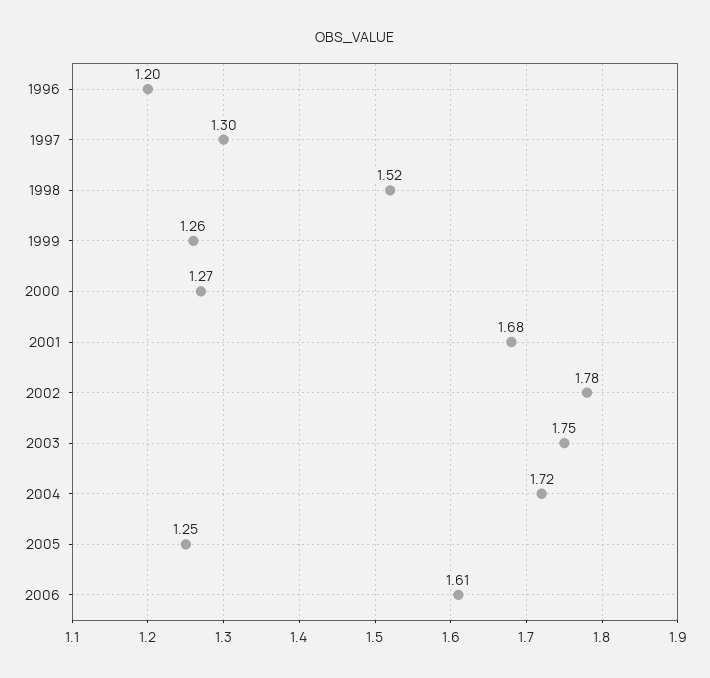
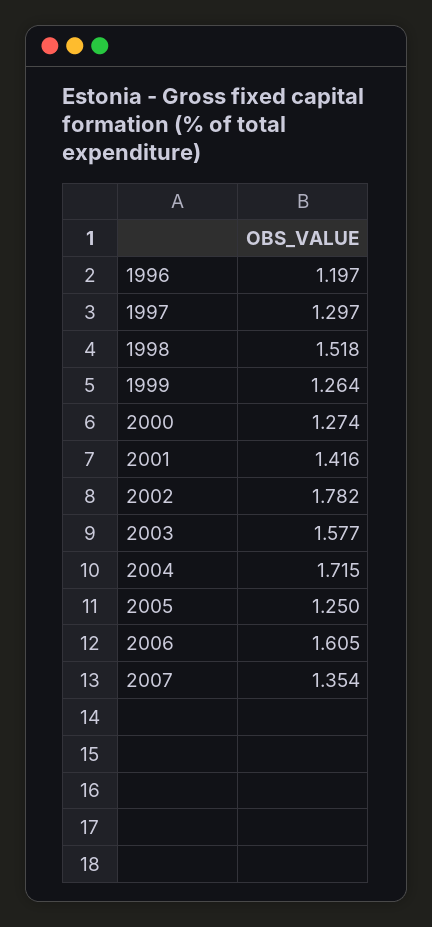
2001: 1.68 -> 1.416
2003: 1.75 -> 1.577
2007: none -> 1.354

